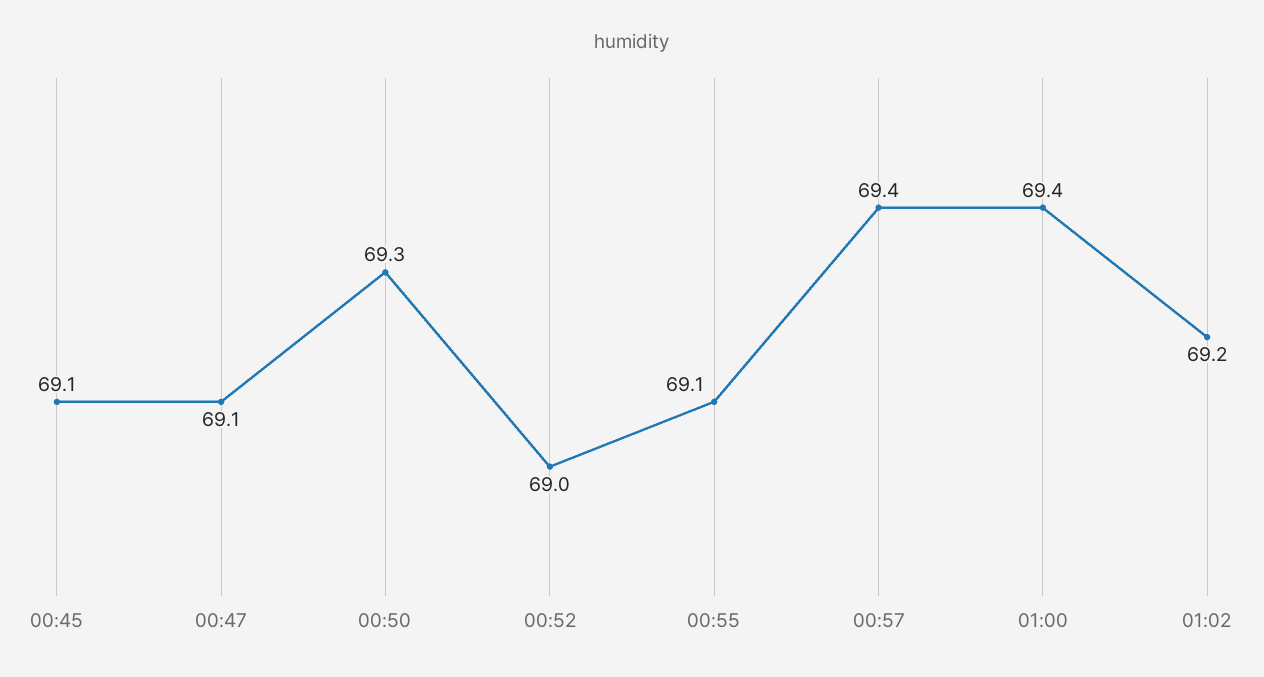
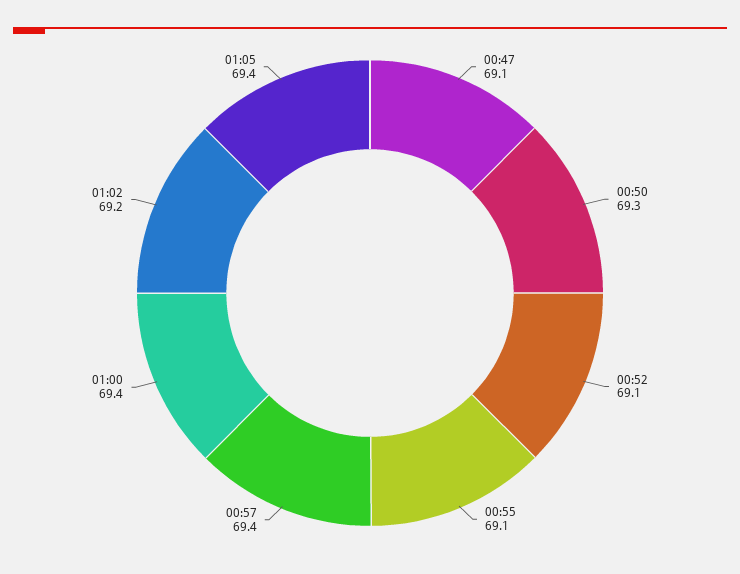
00:45: 69.1 -> none
00:52: 69 -> 69.1
01:05: none -> 69.4

